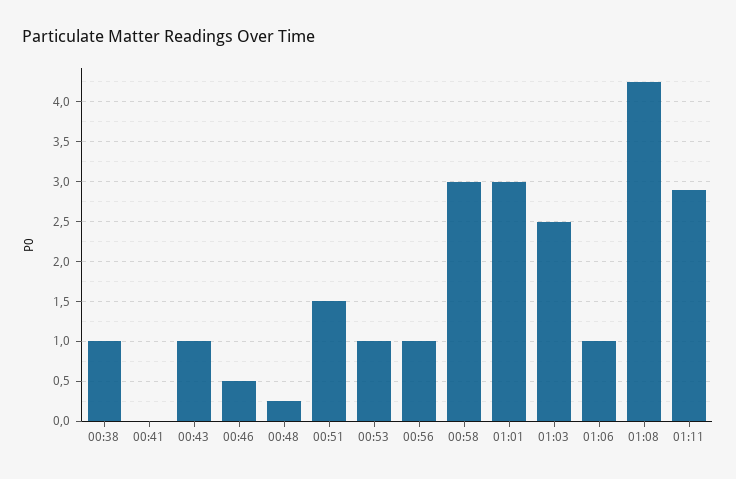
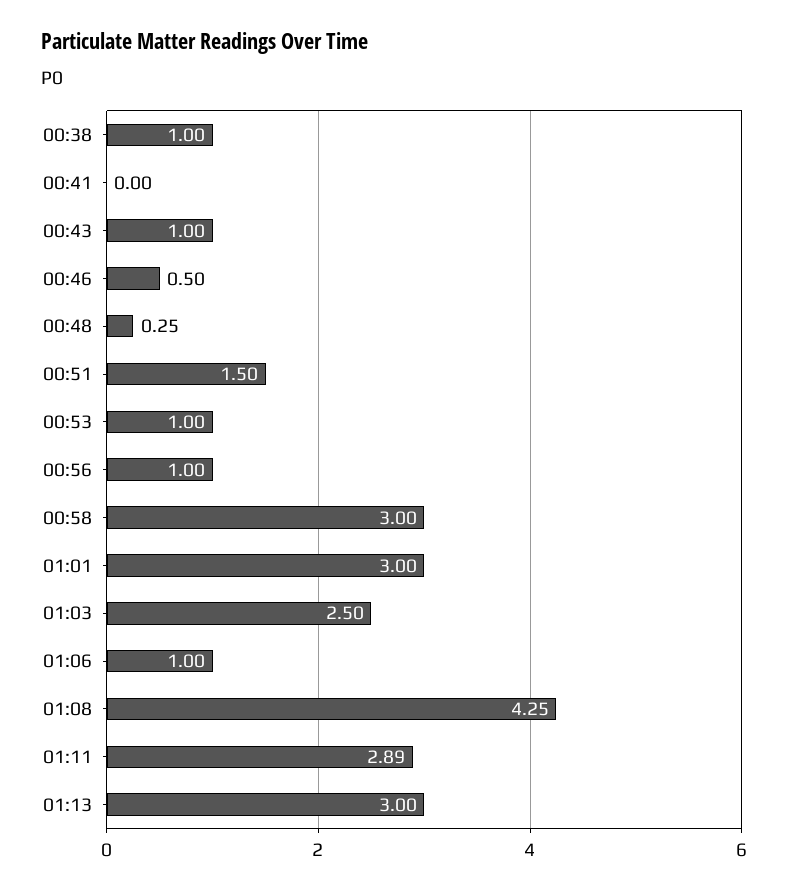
01:13: none -> 3

